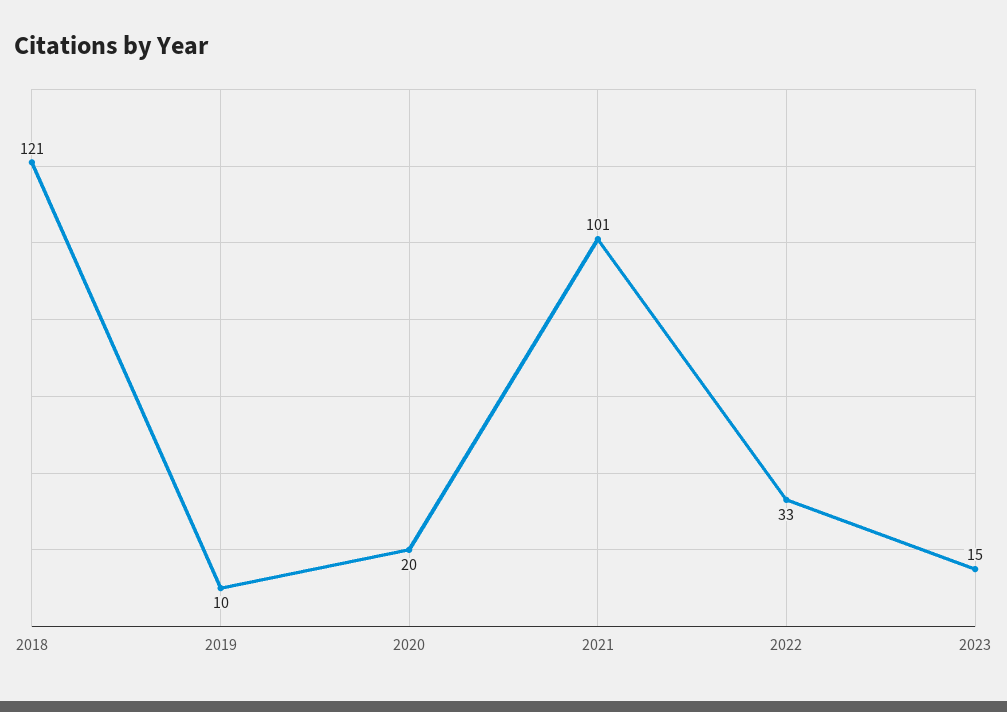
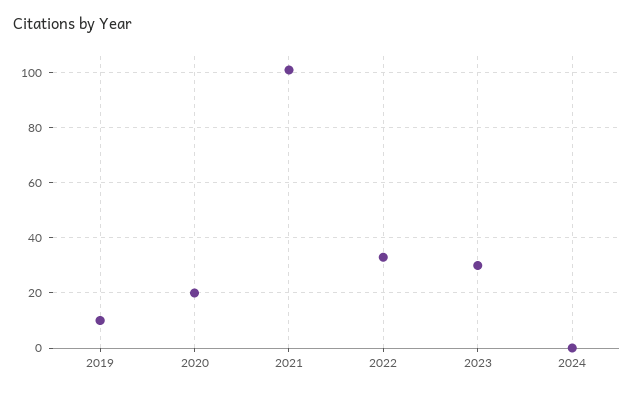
2018: 121 -> none
2023: 15 -> 30
2024: none -> 0

